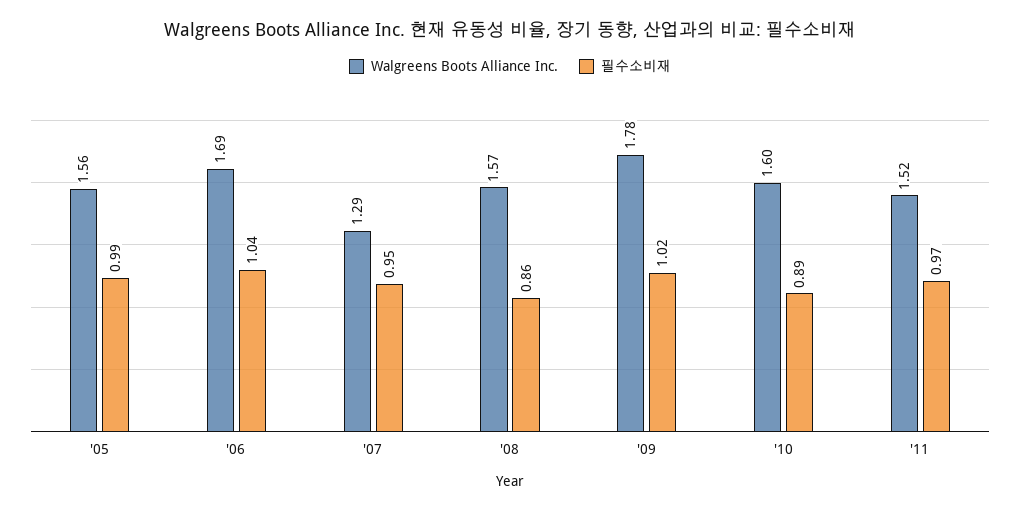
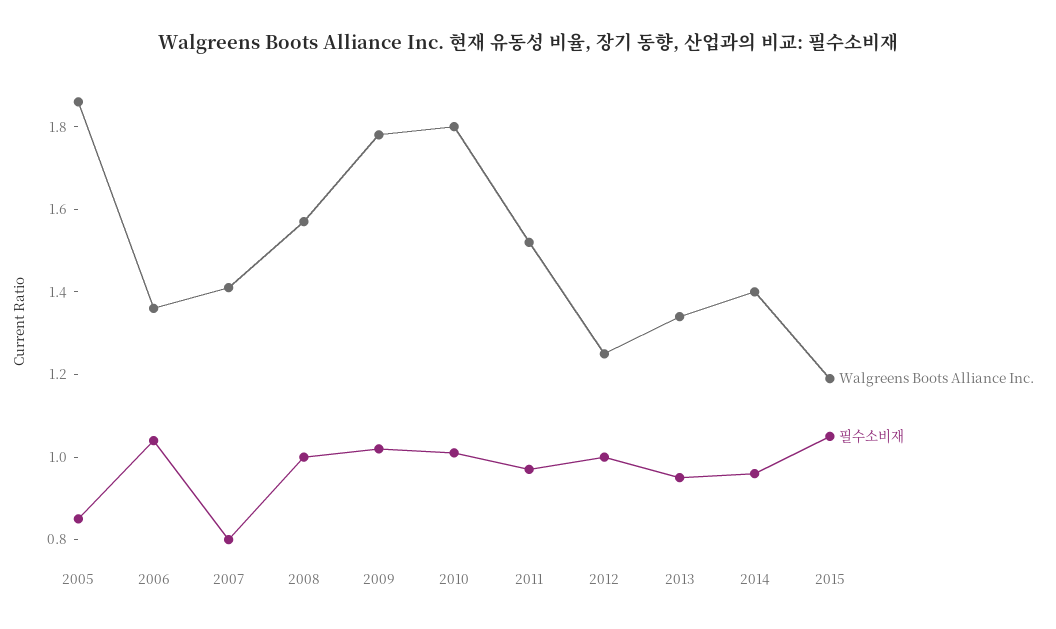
Walgreens Boots Alliance Inc., '05: 1.56 -> 1.85
필수소비재, '05: 0.99 -> 0.85
Walgreens Boots Alliance Inc., '06: 1.69 -> 1.35
Walgreens Boots Alliance Inc., '07: 1.29 -> 1.4
필수소비재, '07: 0.95 -> 0.8
필수소비재, '08: 0.86 -> 1
Walgreens Boots Alliance Inc., '10: 1.6 -> 1.8
필수소비재, '10: 0.89 -> 1
Walgreens Boots Alliance Inc., 2012: none -> 1.25
필수소비재, 2012: none -> 1
Walgreens Boots Alliance Inc., 2013: none -> 1.35
필수소비재, 2013: none -> 0.95
Walgreens Boots Alliance Inc., 2014: none -> 1.4
필수소비재, 2014: none -> 0.95
Walgreens Boots Alliance Inc., 2015: none -> 1.2
필수소비재, 2015: none -> 1.05

